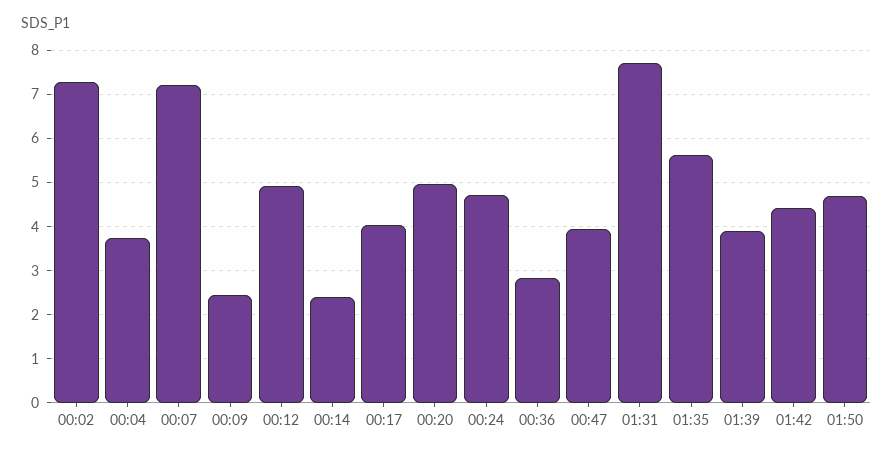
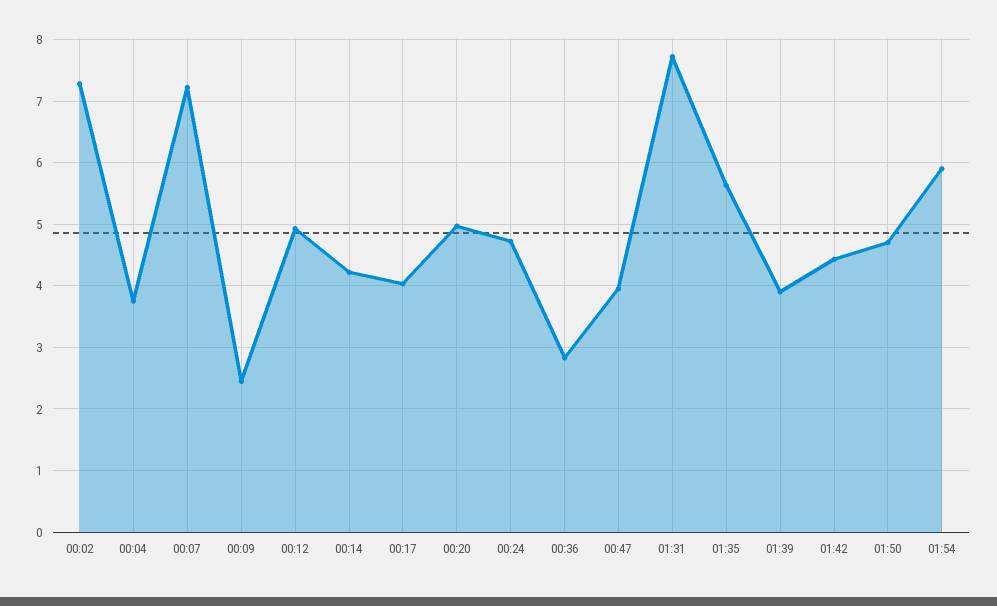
00:14: 2.4 -> 4.2
01:54: none -> 5.9

